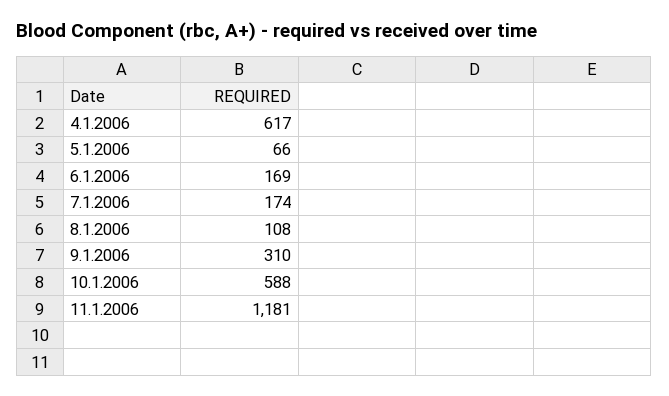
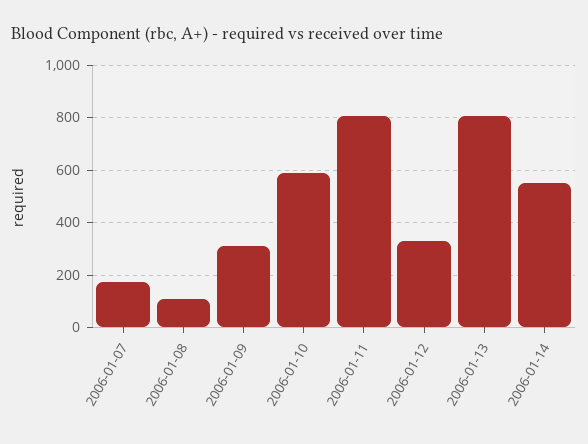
4.1.2006: 617 -> none
5.1.2006: 66 -> none
6.1.2006: 169 -> none
11.1.2006: 1181 -> 800
2006-01-12: none -> 325
2006-01-13: none -> 800
2006-01-14: none -> 550

